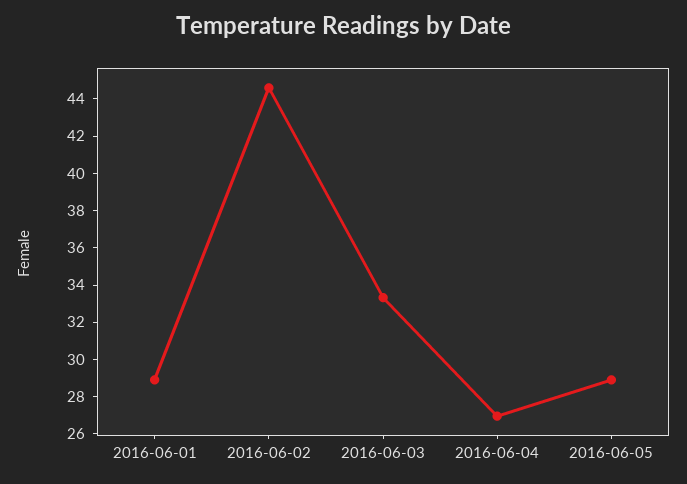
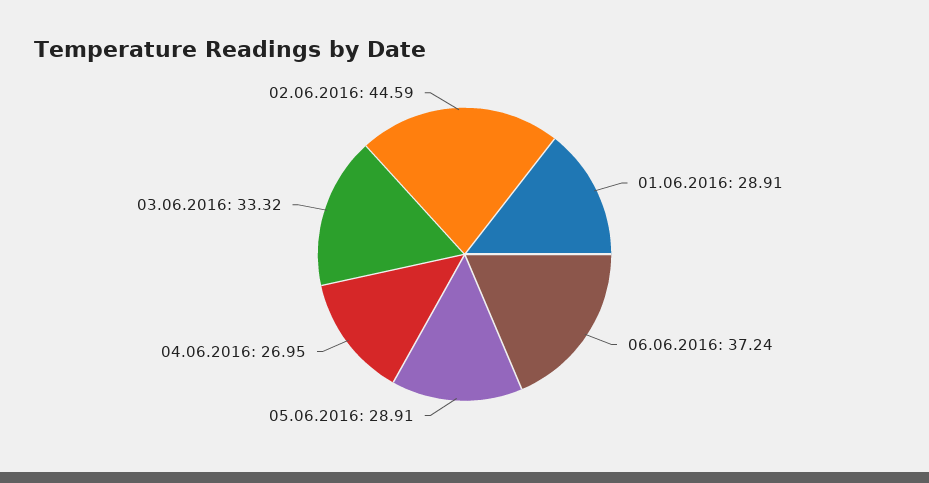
06.06.2016: none -> 37.24

